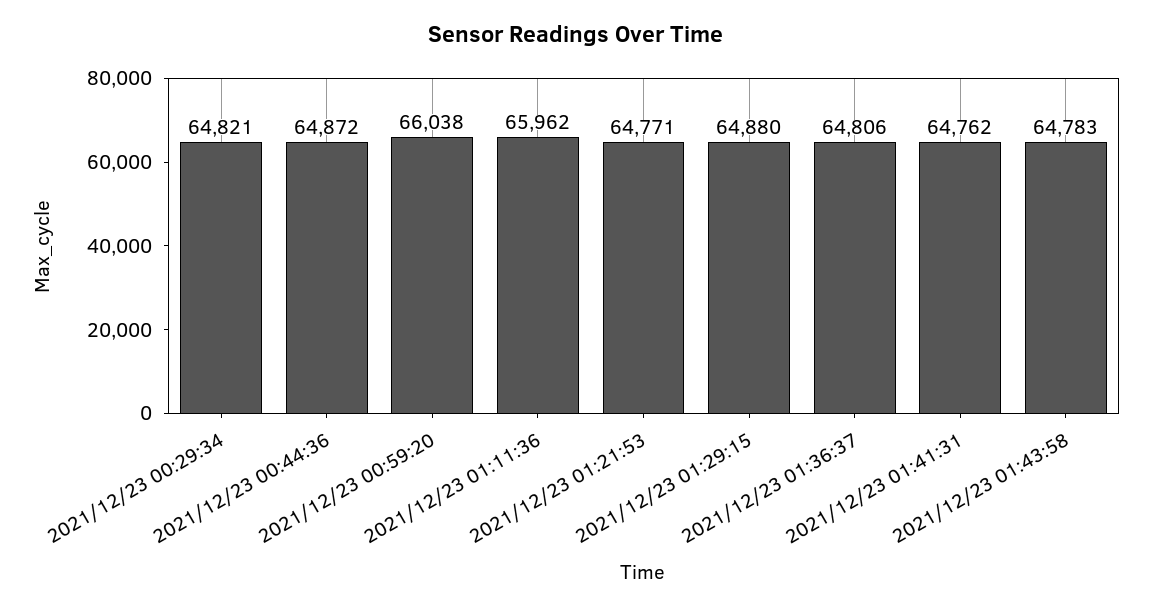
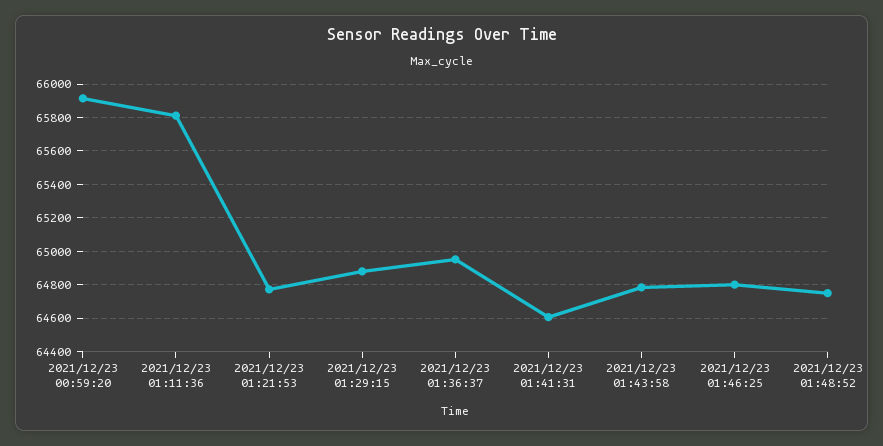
2021/12/23 00:29:34: 64821 -> none
2021/12/23 00:44:36: 64872 -> none
2021/12/23 00:59:20: 66038 -> 65900
2021/12/23 01:11:36: 65962 -> 65800
2021/12/23 01:36:37: 64806 -> 64950
2021/12/23 01:41:31: 64762 -> 64600
2021/12/23 01:46:25: none -> 64800
2021/12/23 01:48:52: none -> 64750

